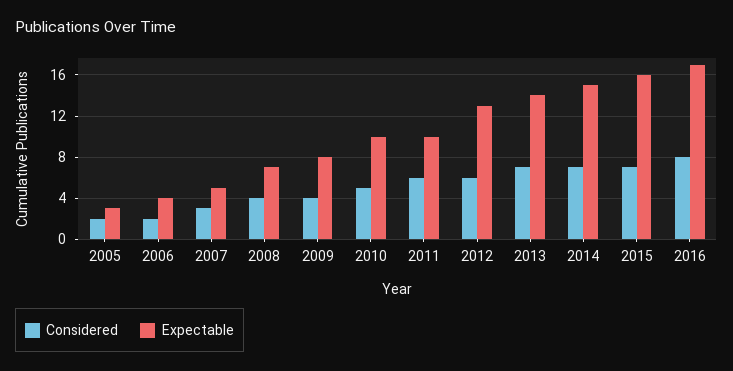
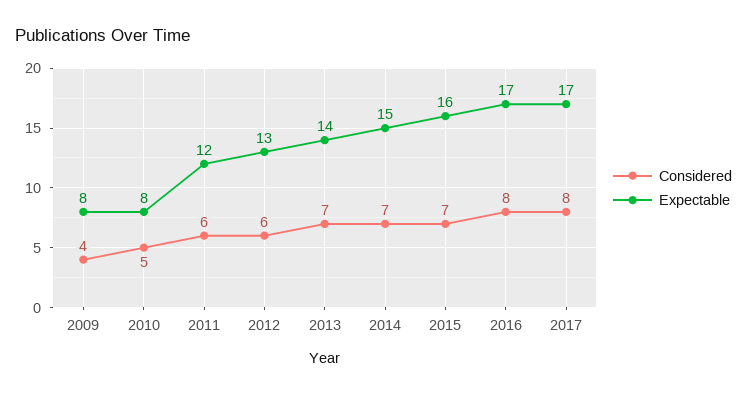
Considered, 2005: 2 -> none
Expectable, 2005: 3 -> none
Considered, 2006: 2 -> none
Expectable, 2006: 4 -> none
Considered, 2007: 3 -> none
Expectable, 2007: 5 -> none
Considered, 2008: 4 -> none
Expectable, 2008: 7 -> none
Expectable, 2010: 10 -> 8
Expectable, 2011: 10 -> 12
Considered, 2017: none -> 8
Expectable, 2017: none -> 17

